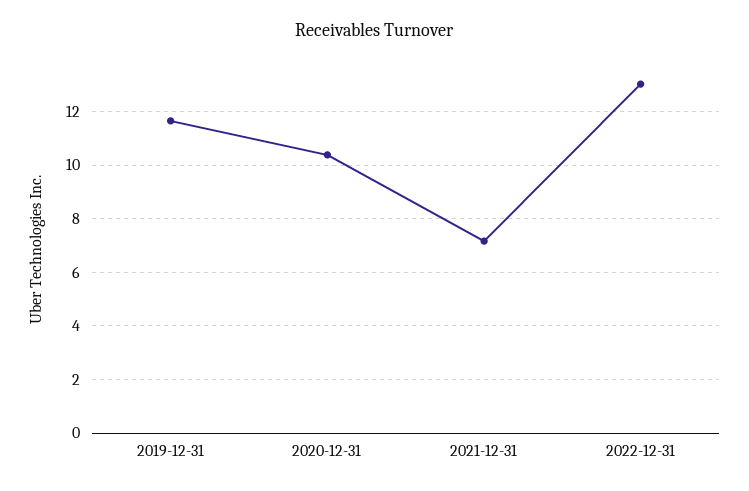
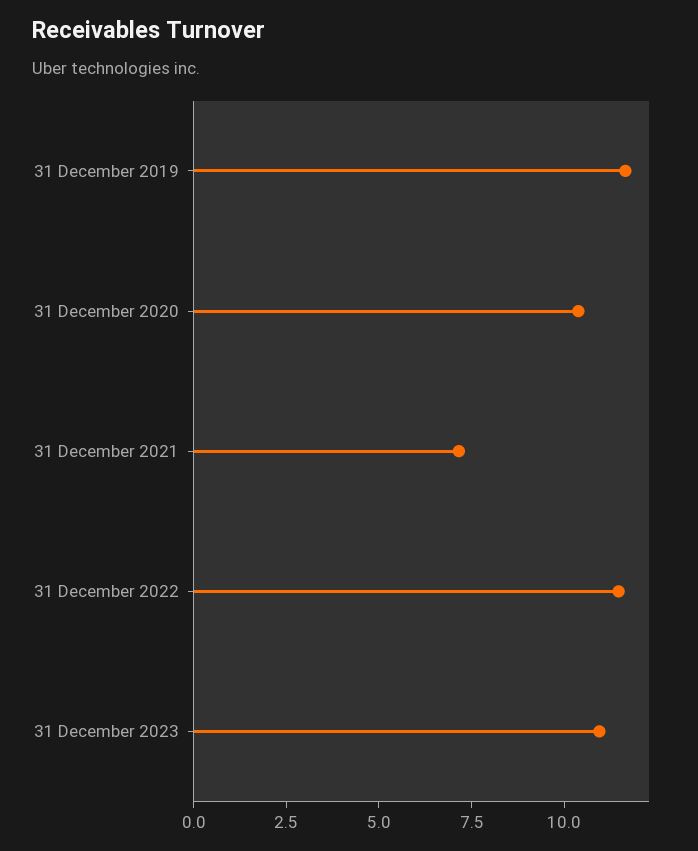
2022-12-31: 13 -> 11.5
31 December 2023: none -> 11

